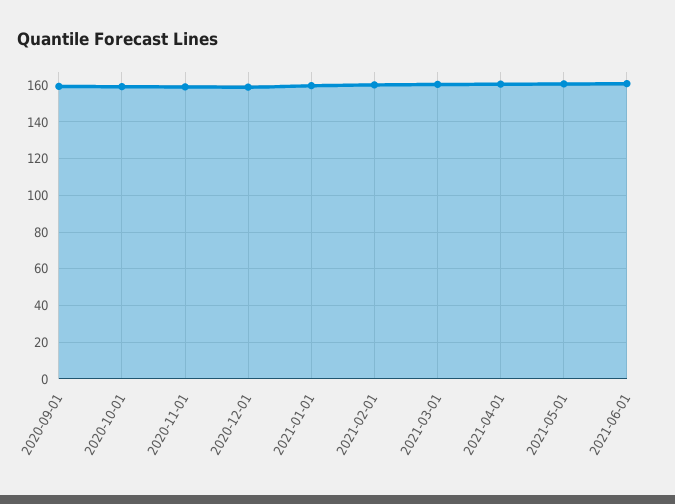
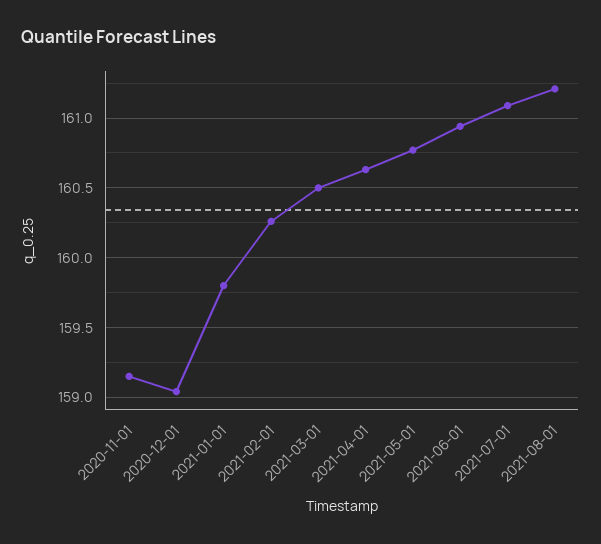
2020-09-01: 160 -> none
2020-10-01: 160 -> none
2021-07-01: none -> 161.1
2021-08-01: none -> 161.2

